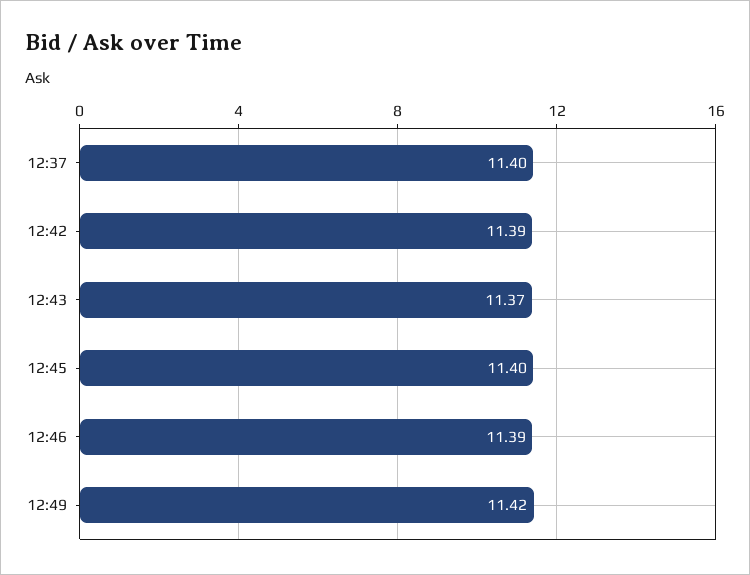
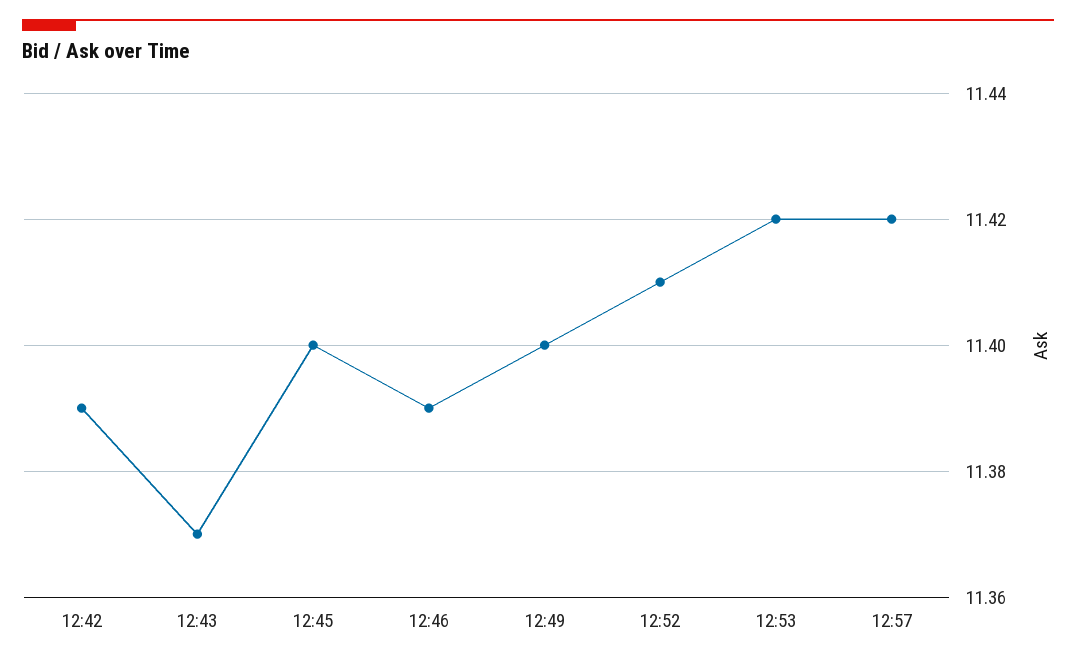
12:37: 11.4 -> none
12:49: 11.42 -> 11.4
12:52: none -> 11.41
12:53: none -> 11.42
12:57: none -> 11.42

